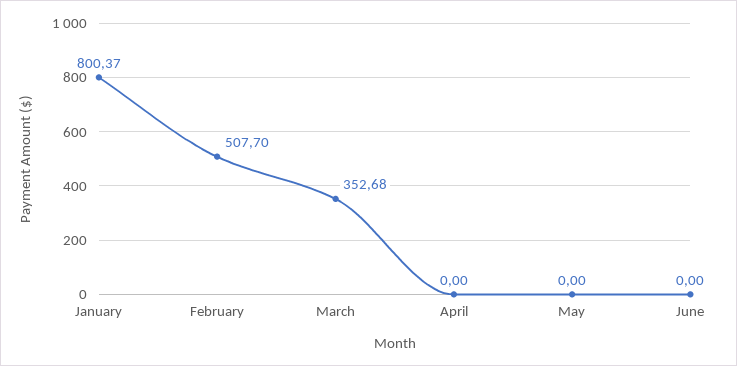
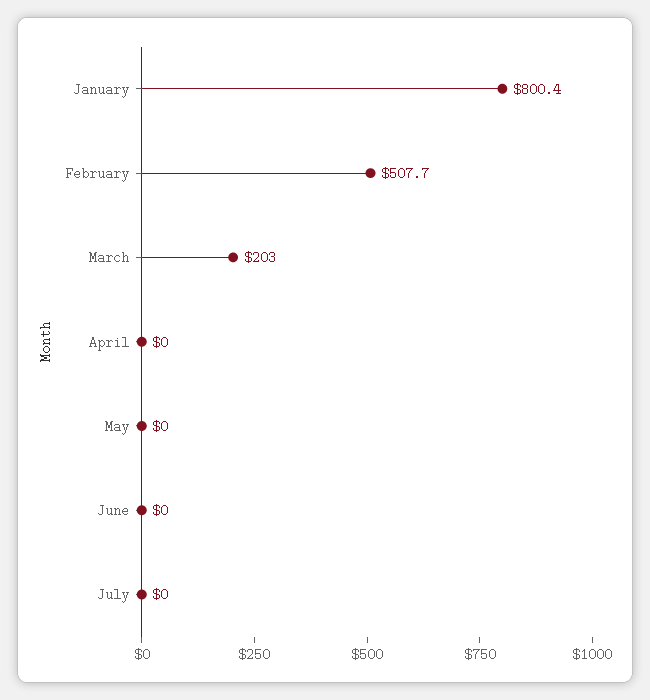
March: 352.68 -> 203
July: none -> 0

